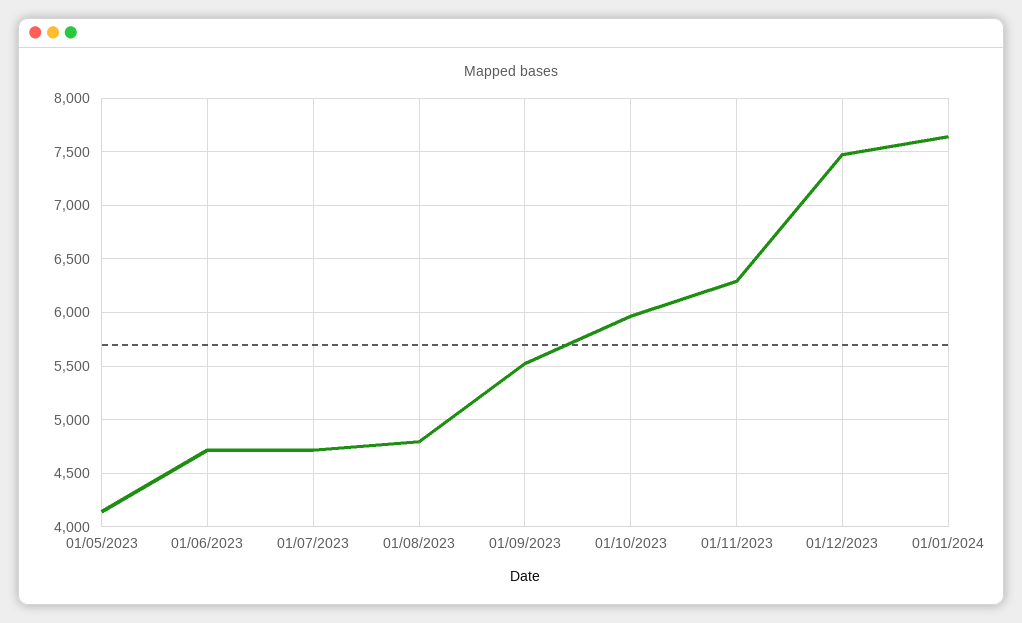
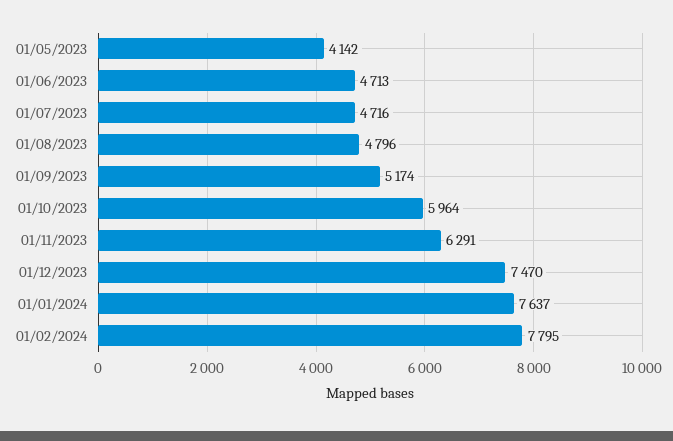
01/09/2023: 5500 -> 5174
01/02/2024: none -> 7795

